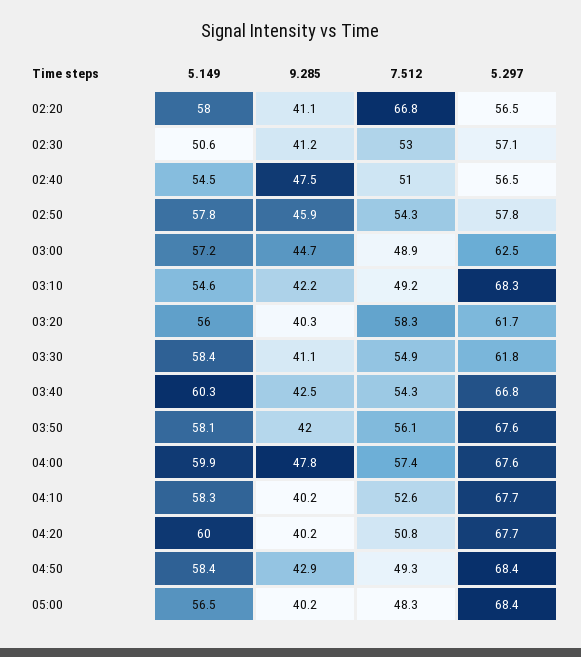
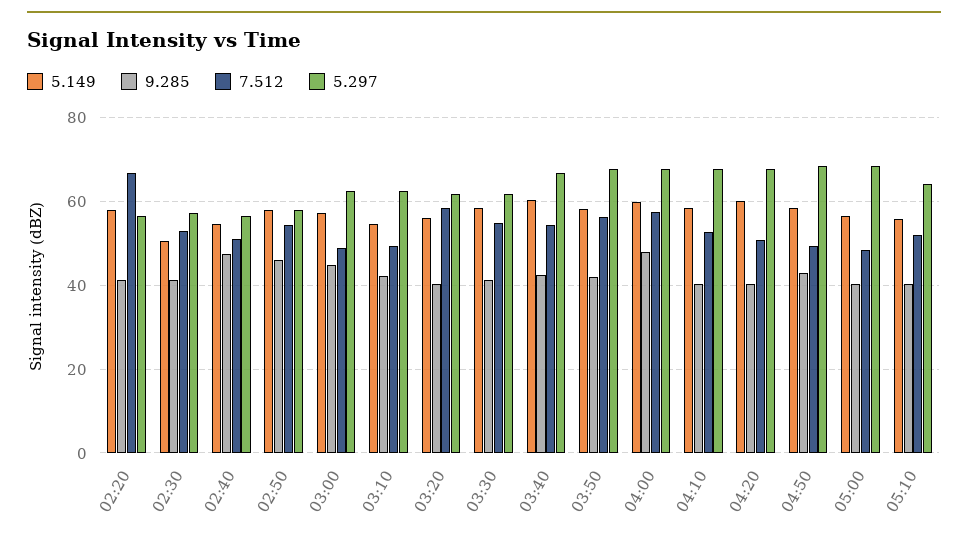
5.297, 03:10: 68.3 -> 62
5.149, 05:10: none -> 56
9.285, 05:10: none -> 40
7.512, 05:10: none -> 52
5.297, 05:10: none -> 64

